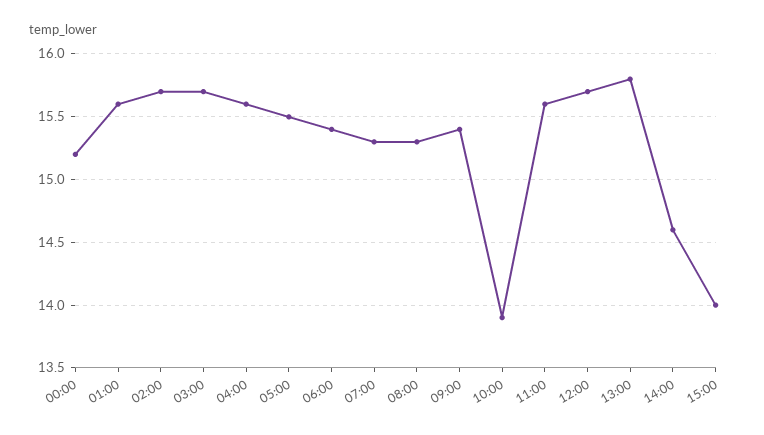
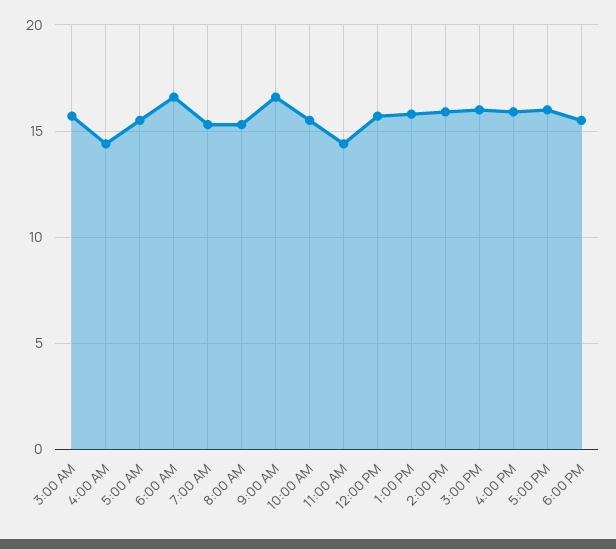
00:00: 15.2 -> none
01:00: 15.6 -> none
02:00: 15.7 -> none
04:00: 15.6 -> 14.5
06:00: 15.4 -> 16.5
09:00: 15.4 -> 16.5
10:00: 13.9 -> 15.5
11:00: 15.6 -> 14.5
14:00: 14.6 -> 16
15:00: 14 -> 16
4:00 PM: none -> 16
5:00 PM: none -> 16
6:00 PM: none -> 15.5

